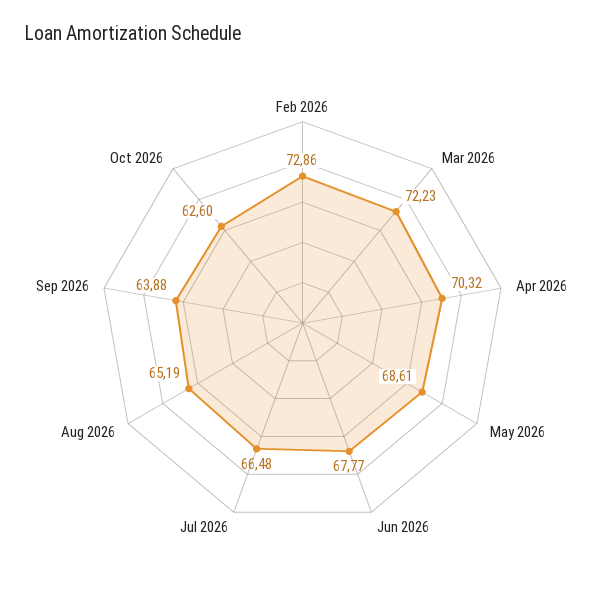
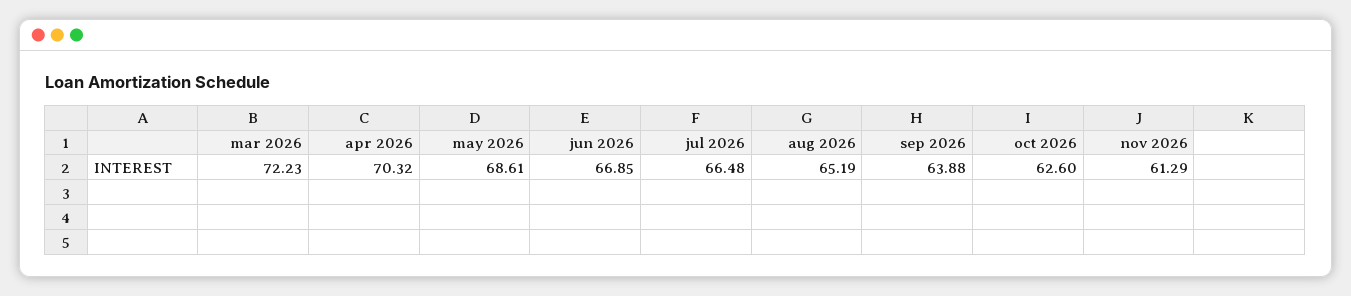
Feb 2026: 72.86 -> none
Jun 2026: 67.77 -> 66.85
nov 2026: none -> 61.29

